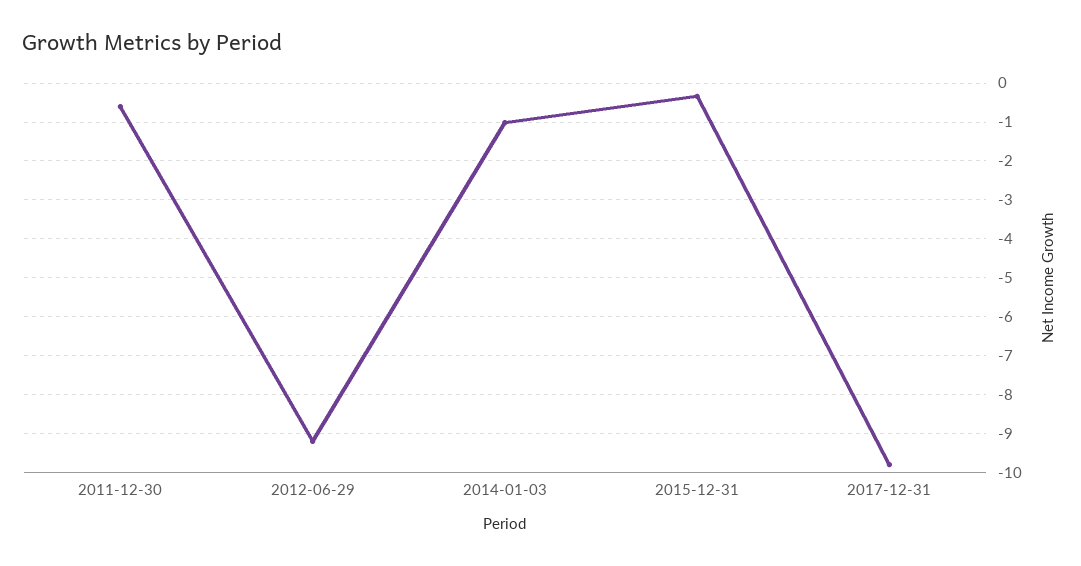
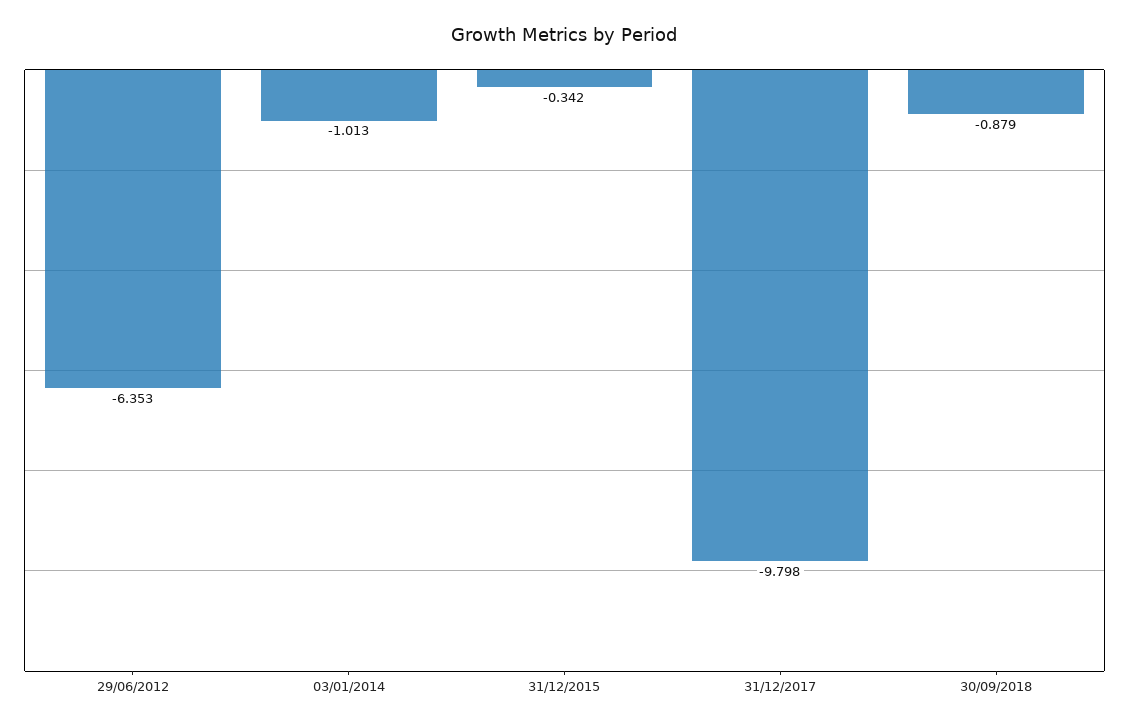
2011-12-30: -0.6 -> none
2012-06-29: -9.2 -> -6.353
30/09/2018: none -> -0.879

